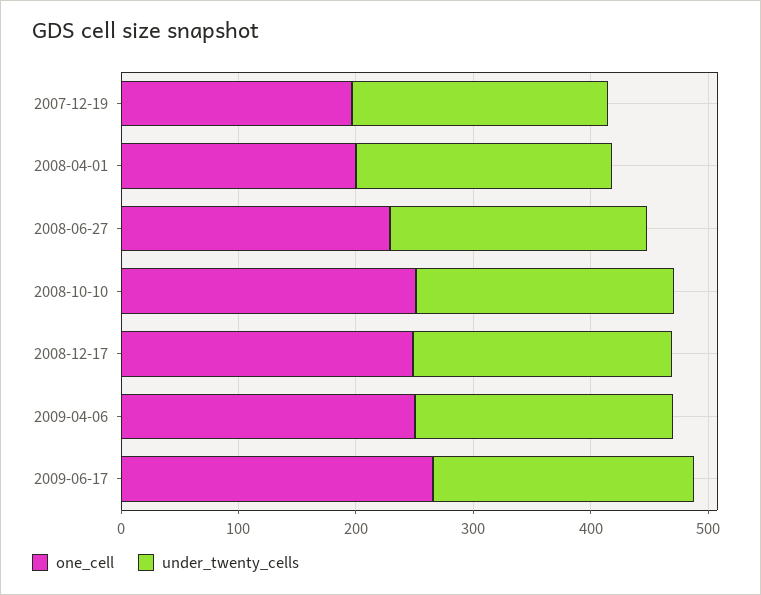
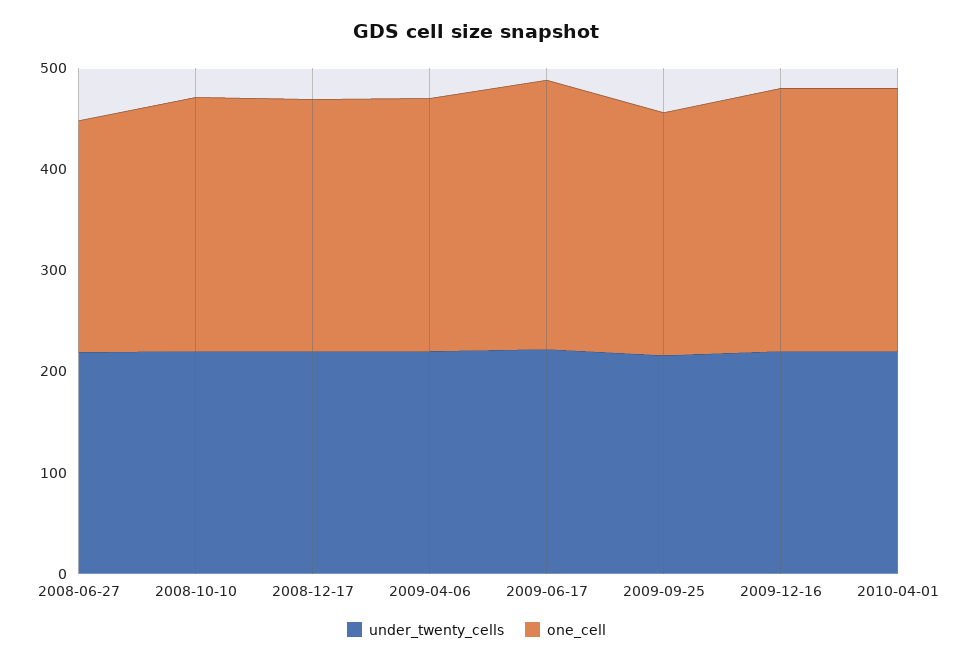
one_cell, 2007-12-19: 200 -> none
under_twenty_cells, 2007-12-19: 220 -> none
one_cell, 2008-04-01: 200 -> none
under_twenty_cells, 2008-04-01: 220 -> none
under_twenty_cells, 2009-09-25: none -> 220
one_cell, 2009-09-25: none -> 240
under_twenty_cells, 2009-12-16: none -> 220
one_cell, 2009-12-16: none -> 260
under_twenty_cells, 2010-04-01: none -> 220
one_cell, 2010-04-01: none -> 260

